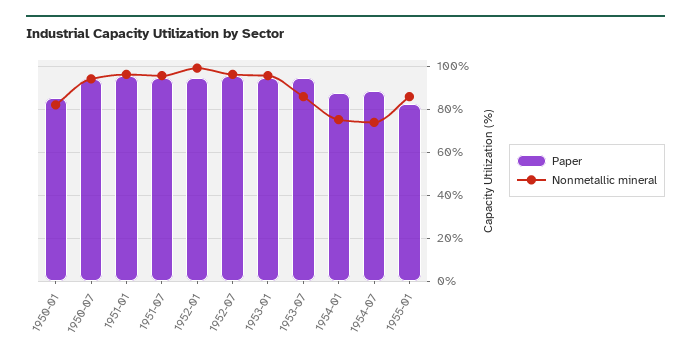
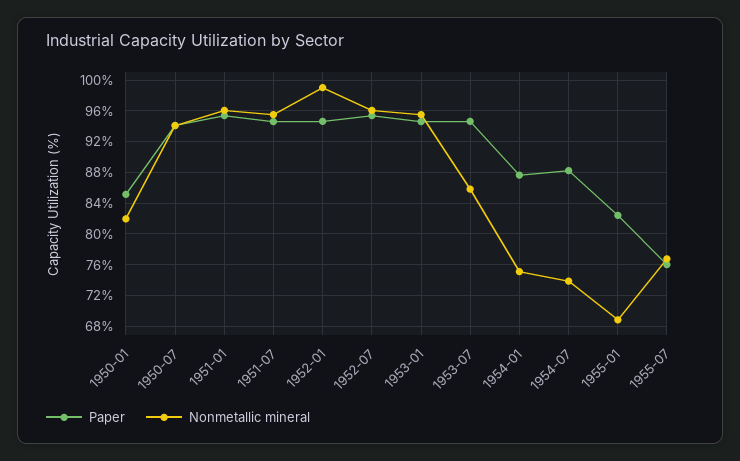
Nonmetallic mineral, 1955-01: 85 -> 69
Paper, 1955-07: none -> 76
Nonmetallic mineral, 1955-07: none -> 77

